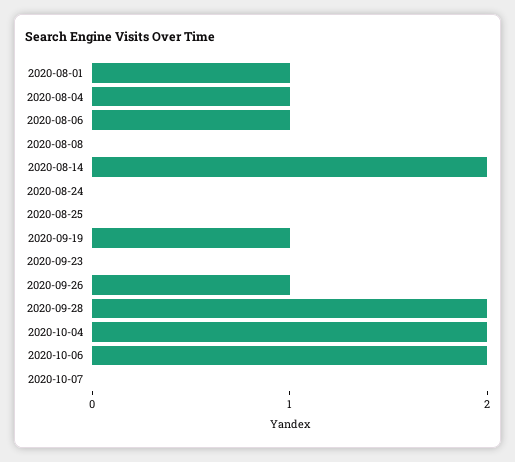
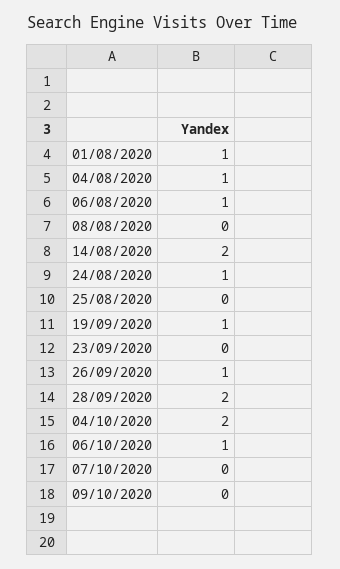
2020-08-24: 0 -> 1
2020-10-06: 2 -> 1
09/10/2020: none -> 0

